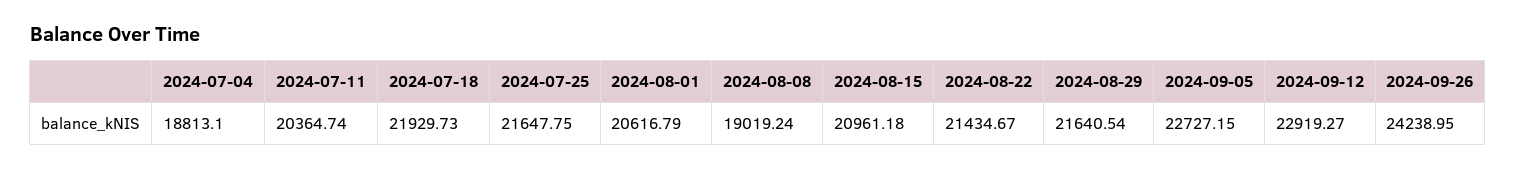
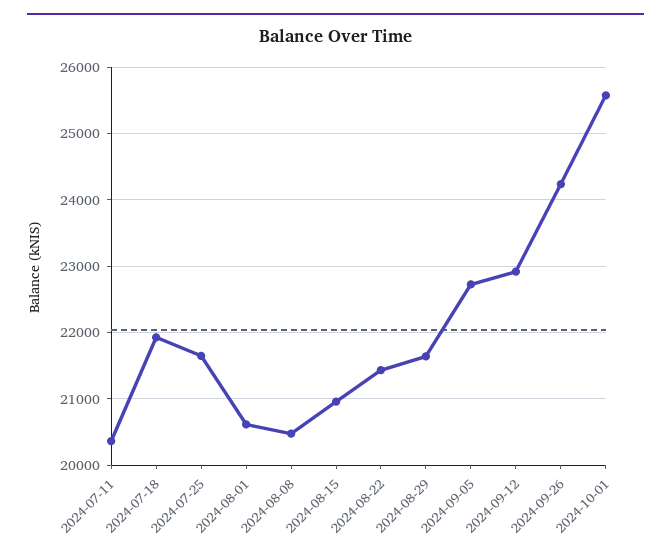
2024-07-04: 18813.1 -> none
2024-08-08: 19019.24 -> 20500
2024-10-01: none -> 25600

